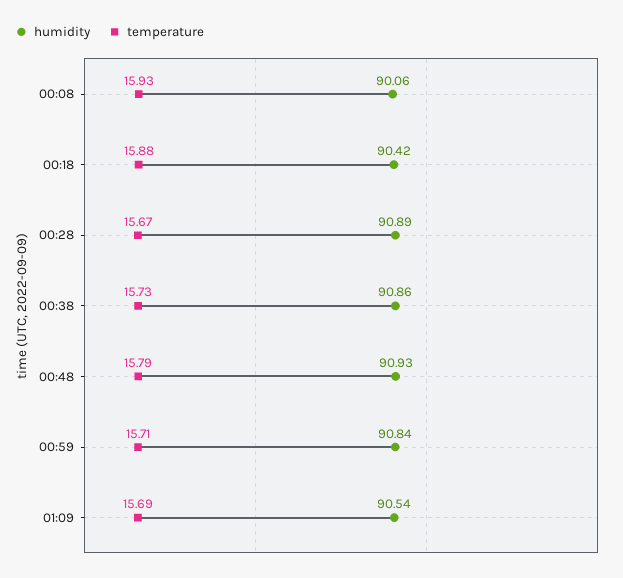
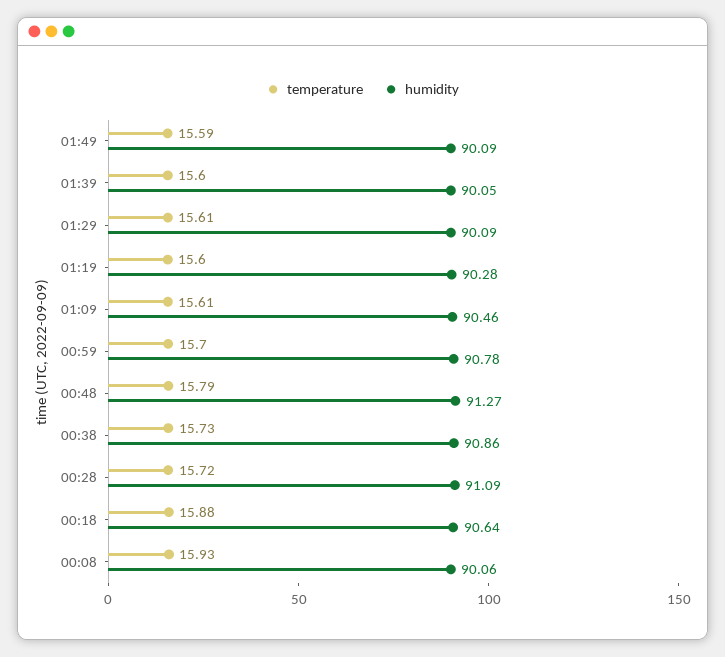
humidity, 00:18: 90.42 -> 90.64
humidity, 00:28: 90.89 -> 91.09
temperature, 00:28: 15.67 -> 15.72
humidity, 00:48: 90.93 -> 91.27
humidity, 00:59: 90.84 -> 90.78
temperature, 00:59: 15.71 -> 15.7
humidity, 01:09: 90.54 -> 90.46
temperature, 01:09: 15.69 -> 15.61
temperature, 01:49: none -> 15.59
humidity, 01:49: none -> 90.09
temperature, 01:39: none -> 15.6
humidity, 01:39: none -> 90.05
temperature, 01:29: none -> 15.61
humidity, 01:29: none -> 90.09
temperature, 01:19: none -> 15.6
humidity, 01:19: none -> 90.28

